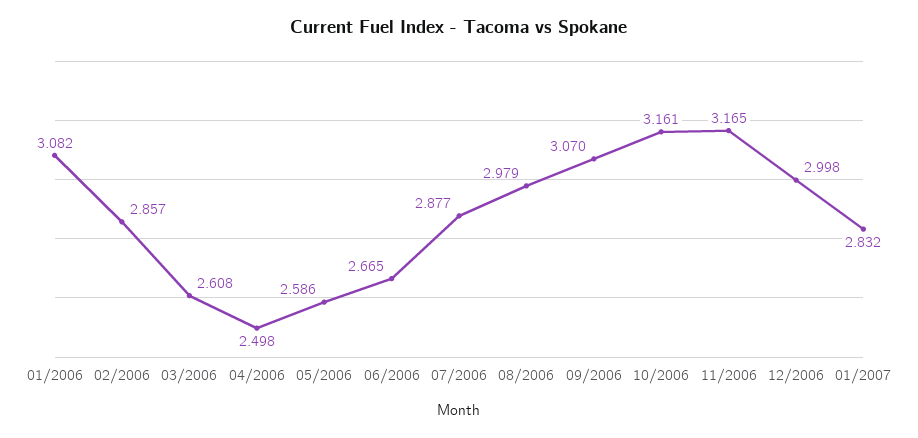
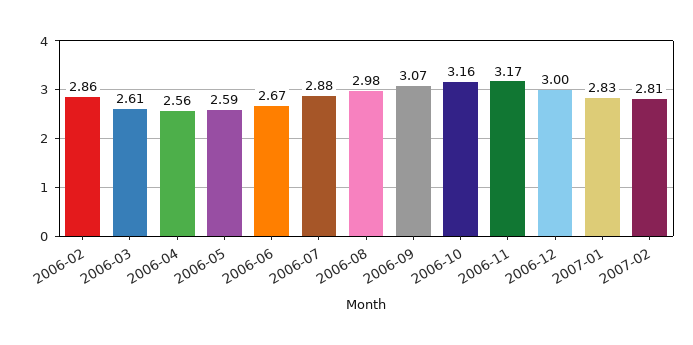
01/2006: 3.082 -> none
04/2006: 2.498 -> 2.56
2007-02: none -> 2.81

